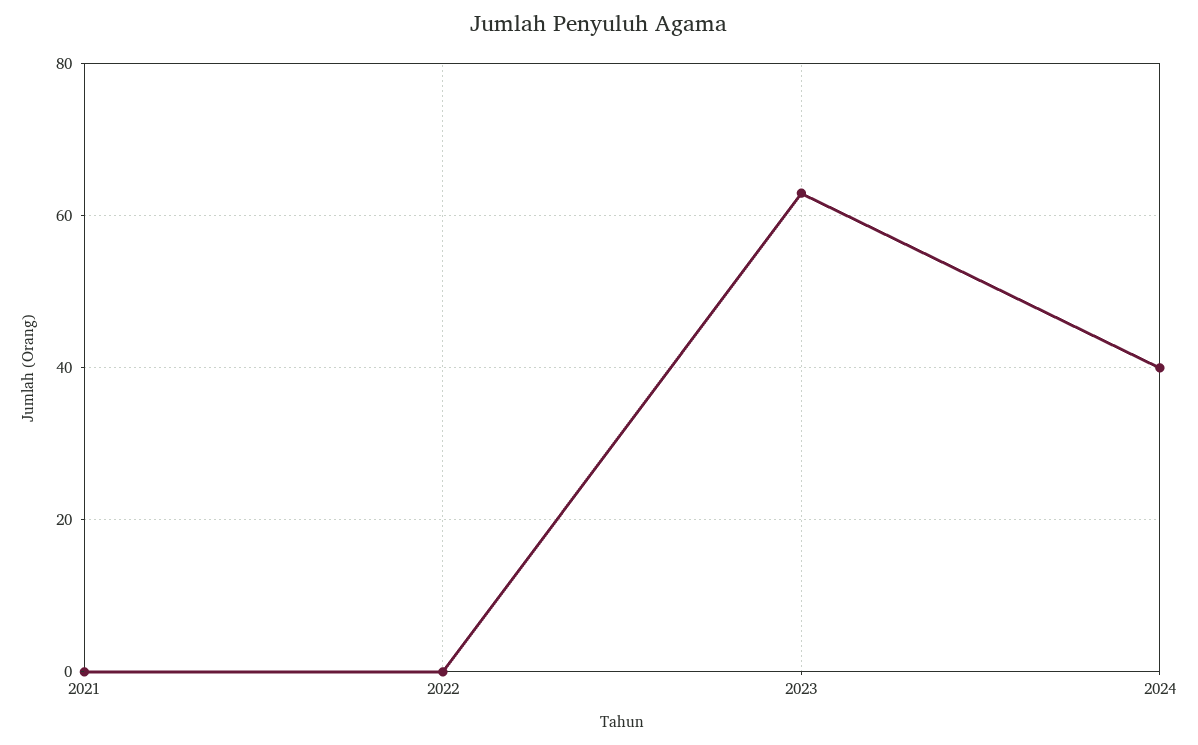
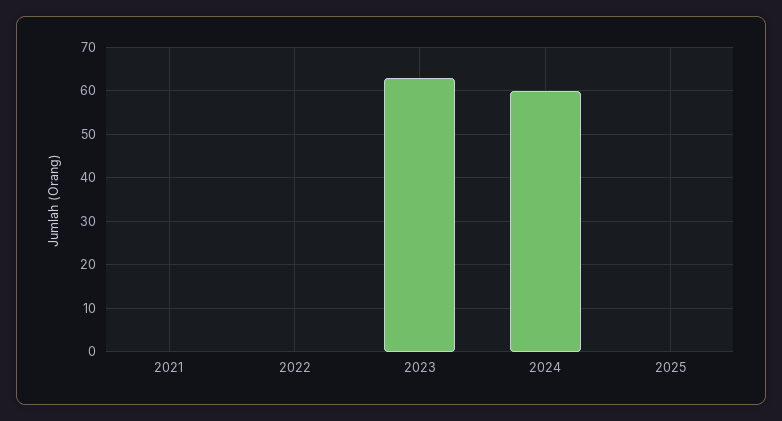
2024: 40 -> 60
2025: none -> 0

